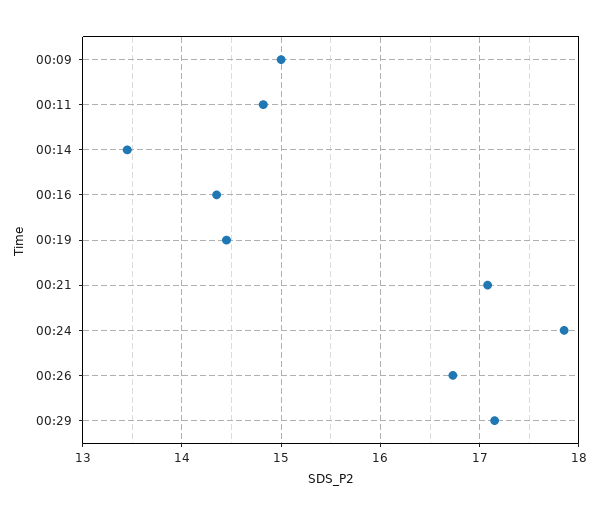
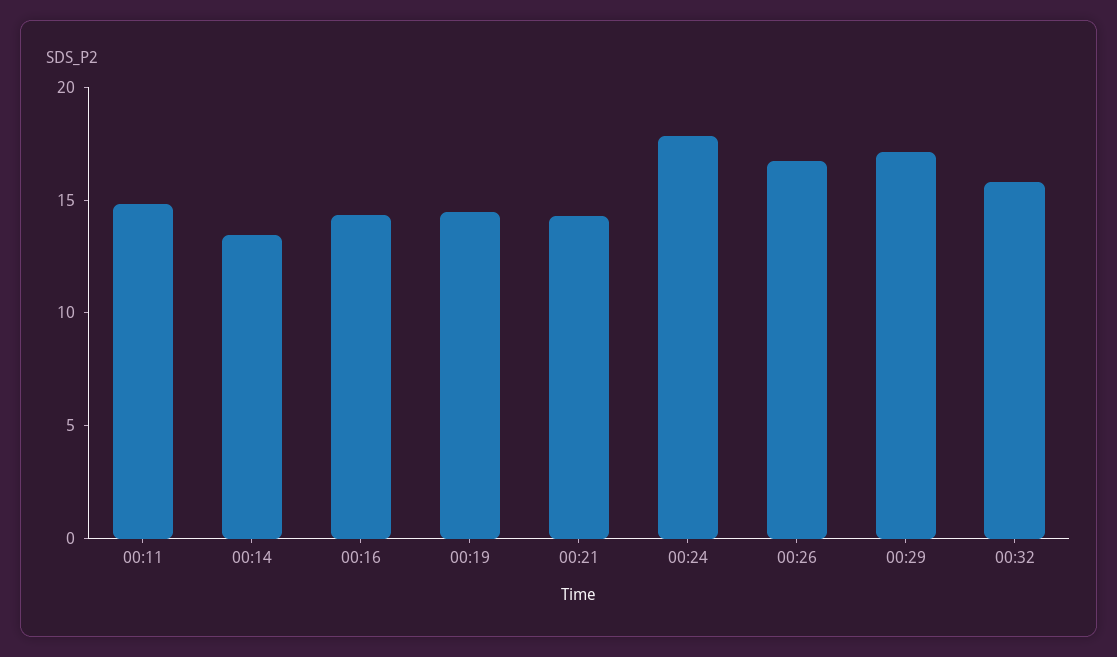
00:09: 15 -> none
00:21: 17.1 -> 14
00:32: none -> 16

